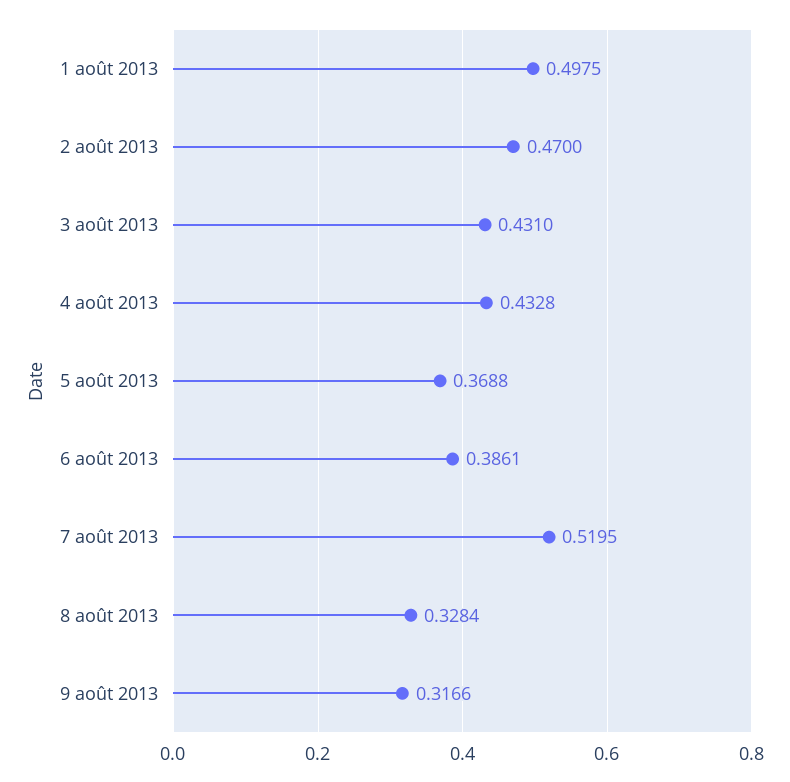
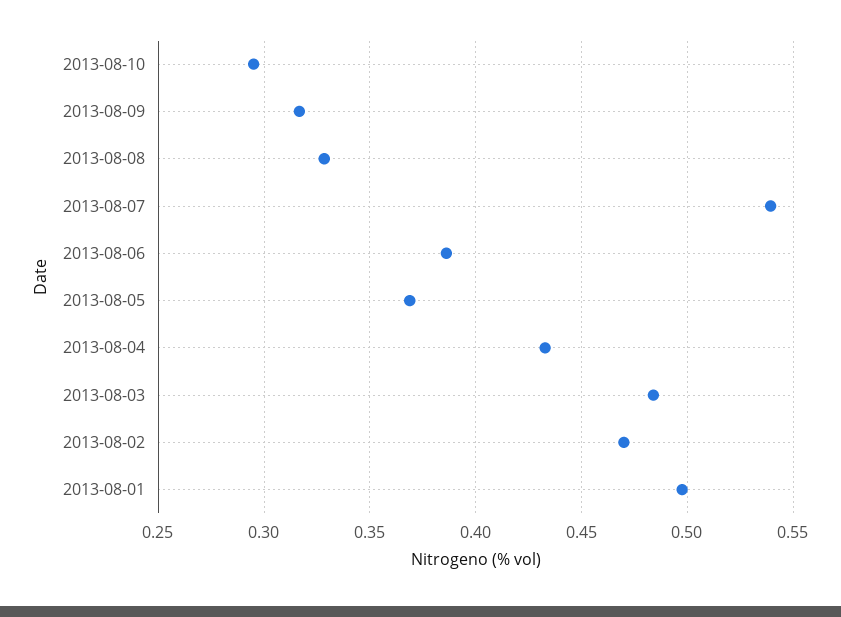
3 août 2013: 0.431 -> 0.485
7 août 2013: 0.5195 -> 0.54
2013-08-10: none -> 0.295

